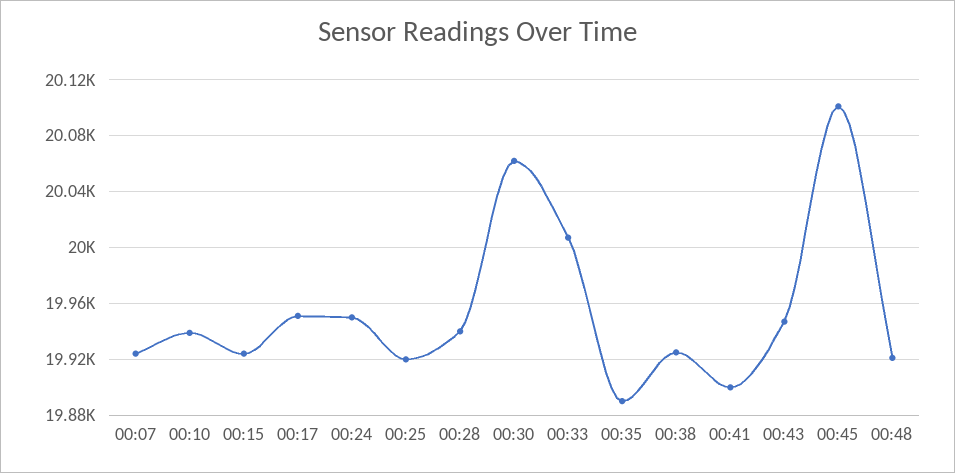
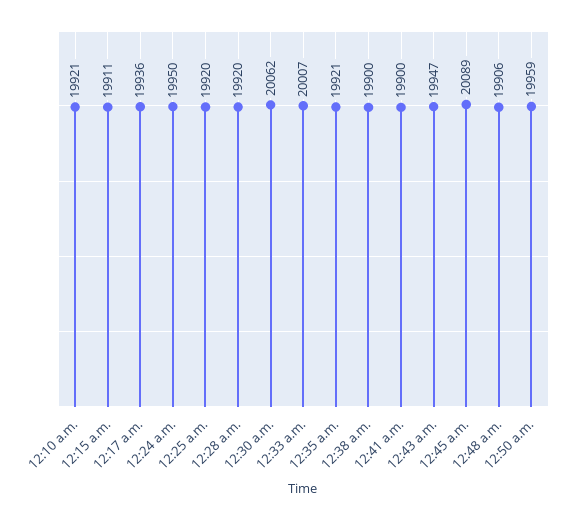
00:07: 19925 -> none
00:10: 19940 -> 19921
00:15: 19925 -> 19911
00:17: 19950 -> 19936
00:28: 19940 -> 19920
00:35: 19890 -> 19921
00:38: 19925 -> 19900
00:45: 20100 -> 20089
00:48: 19920 -> 19906
12:50 a.m.: none -> 19959

